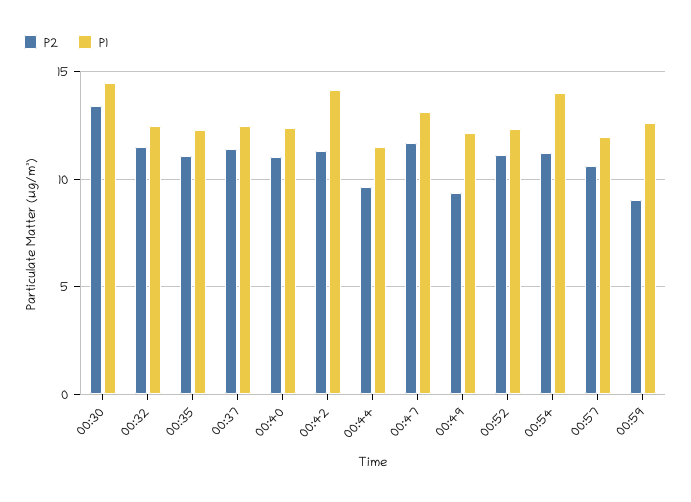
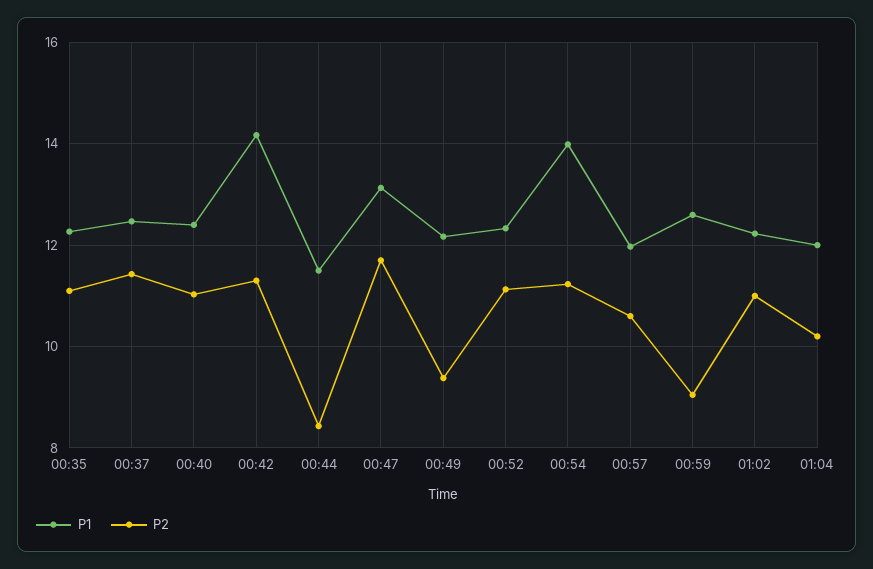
P2, 00:30: 13.5 -> none
P1, 00:30: 14.5 -> none
P2, 00:32: 11.5 -> none
P1, 00:32: 12.5 -> none
P2, 00:44: 9.5 -> 8.4
P1, 01:02: none -> 12.2
P2, 01:02: none -> 11
P1, 01:04: none -> 12
P2, 01:04: none -> 10.2

